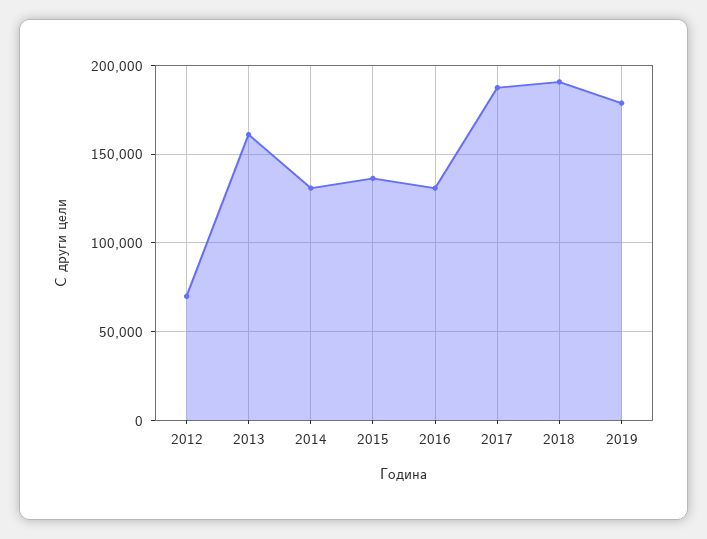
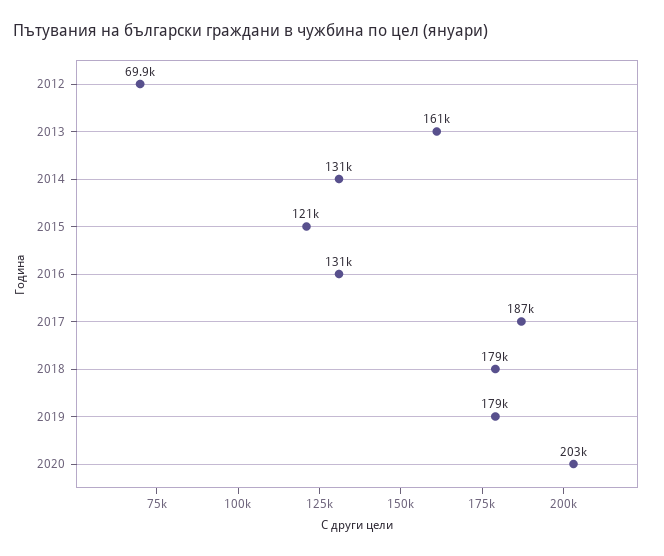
2015: 135000 -> 121000
2018: 190000 -> 179000
2020: none -> 203000

